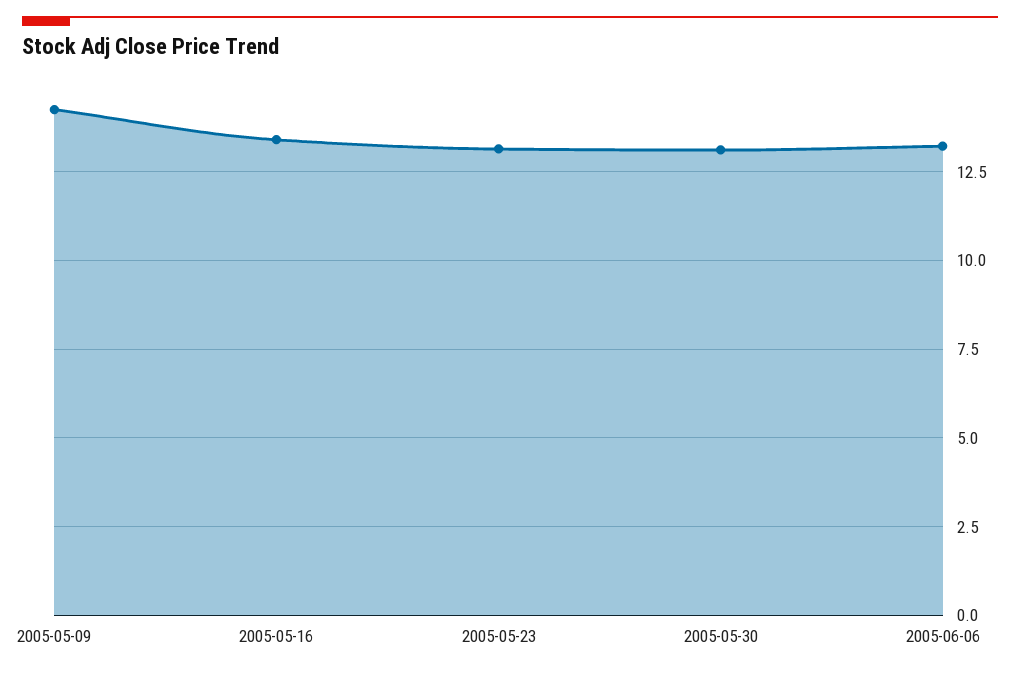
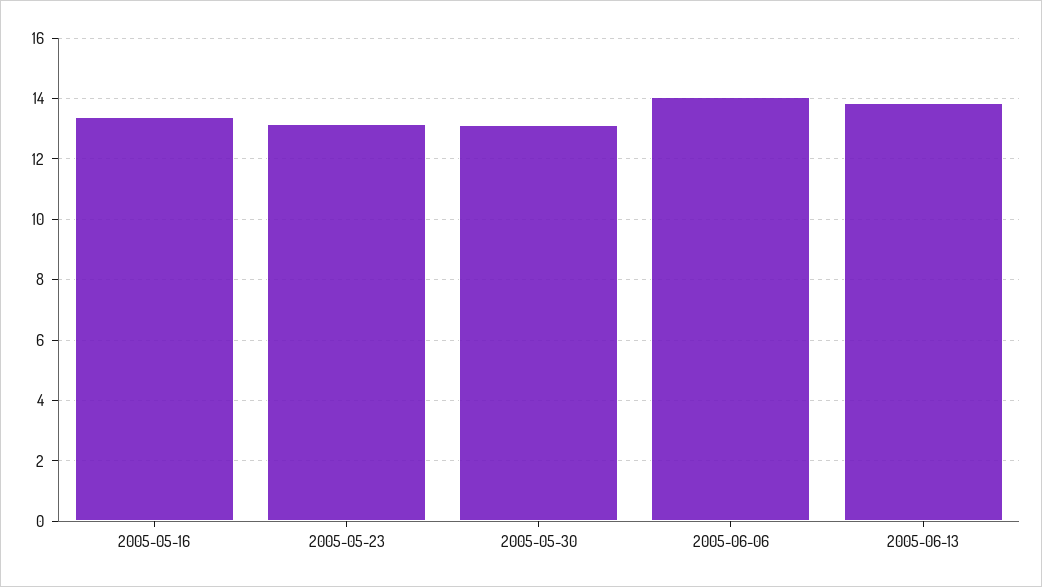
2005-05-09: 14.25 -> none
2005-06-06: 13.25 -> 14
2005-06-13: none -> 13.8

